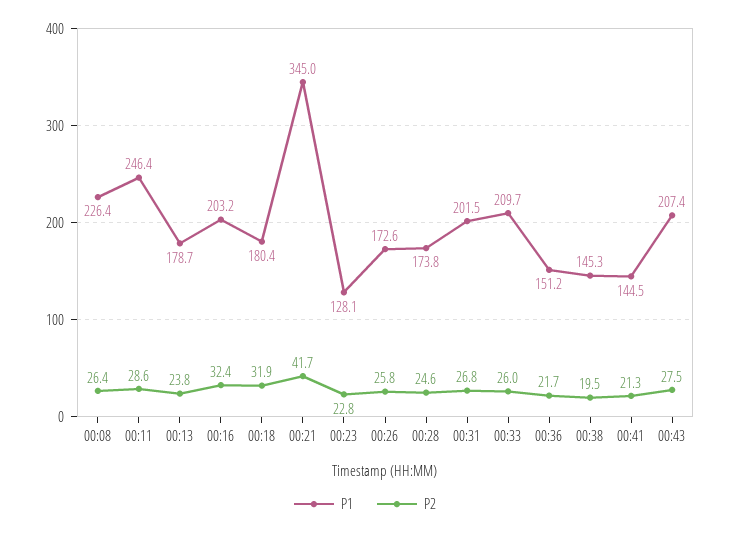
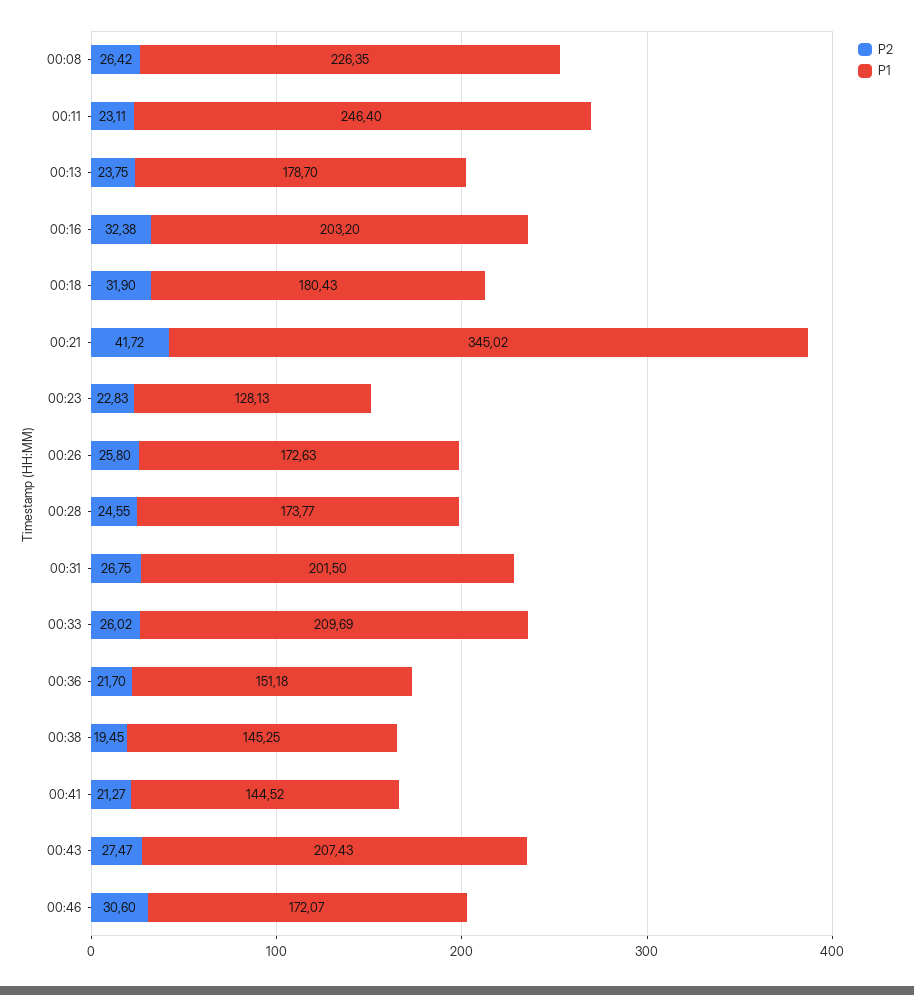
P2, 00:11: 28.6 -> 23.11
P2, 00:46: none -> 30.6
P1, 00:46: none -> 172.07

